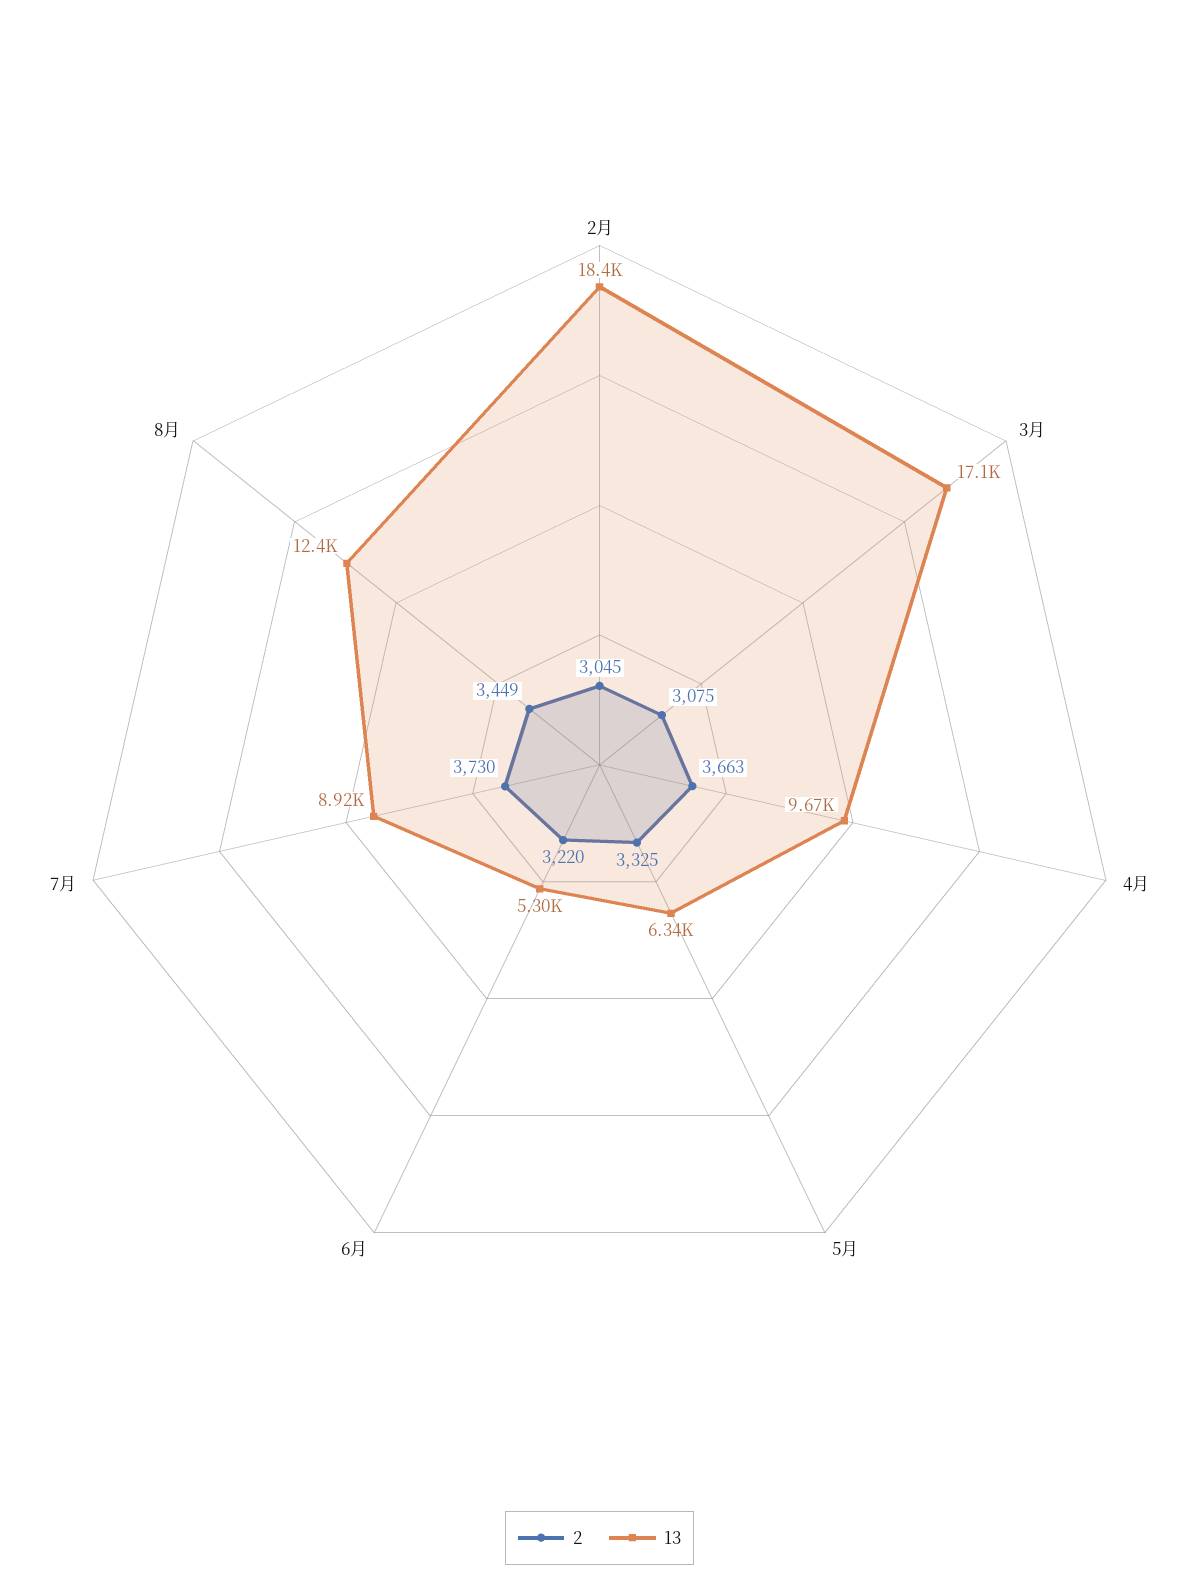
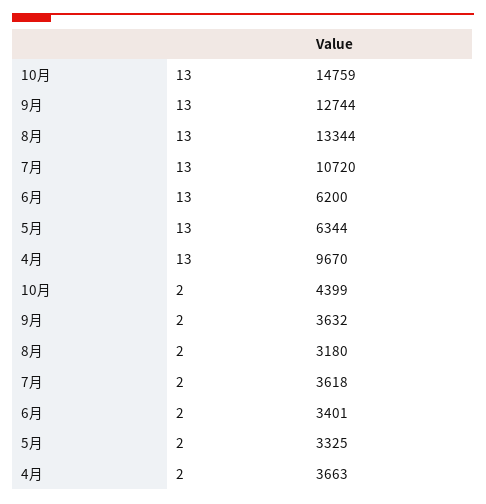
2, 2月: 3045 -> none
13, 2月: 18400 -> none
2, 3月: 3075 -> none
13, 3月: 17100 -> none
2, 6月: 3220 -> 3401
13, 6月: 5300 -> 6200
2, 7月: 3730 -> 3618
13, 7月: 8920 -> 10720
2, 8月: 3449 -> 3180
13, 8月: 12400 -> 13344
13, 10月: none -> 14759
13, 9月: none -> 12744
2, 10月: none -> 4399
2, 9月: none -> 3632

